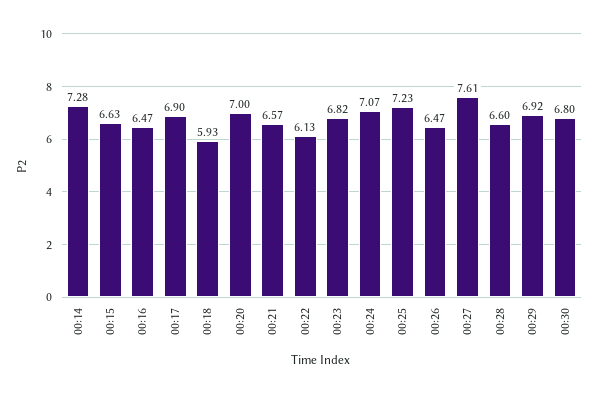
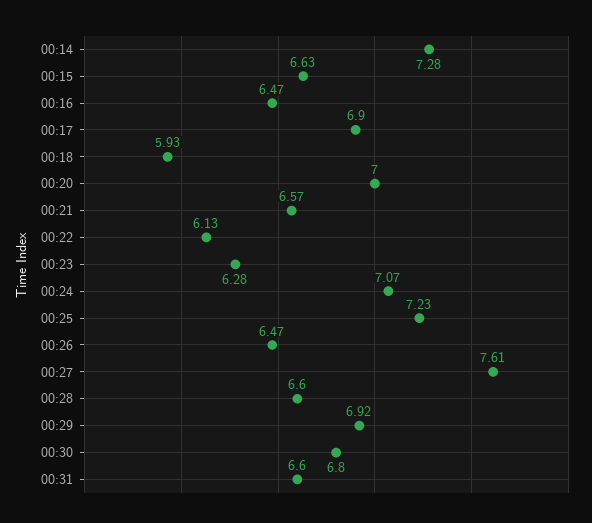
00:23: 6.82 -> 6.28
00:31: none -> 6.6

